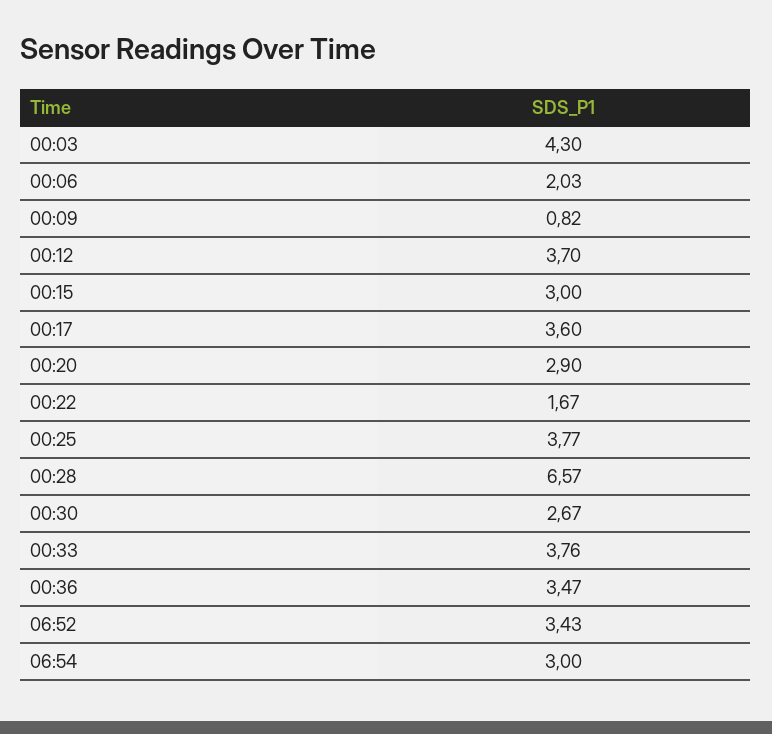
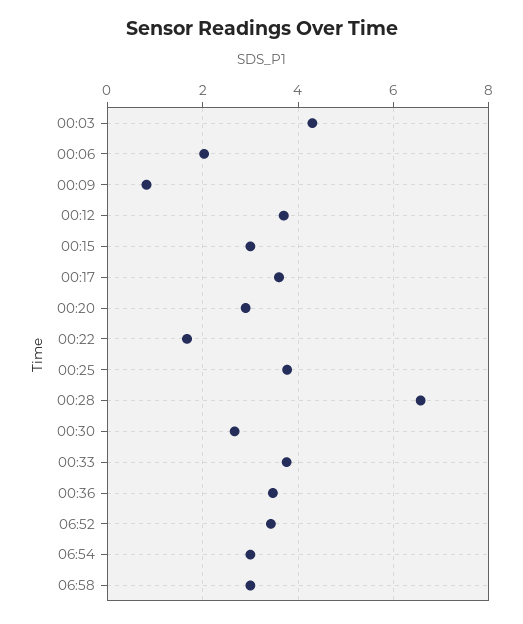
06:58: none -> 3

